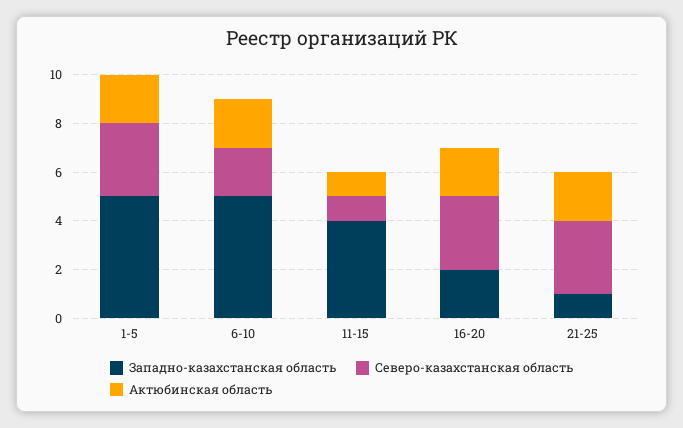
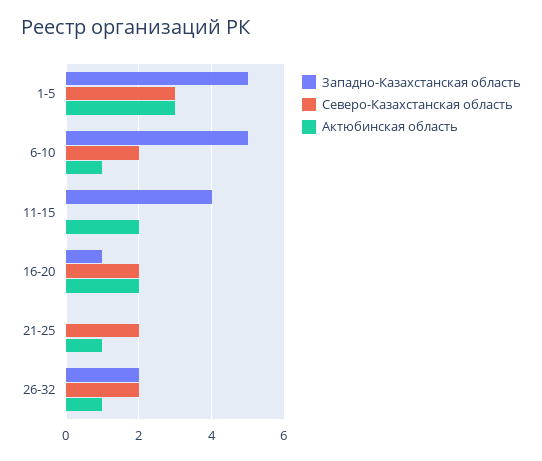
Актюбинская область, 1-5: 2 -> 3
Актюбинская область, 6-10: 2 -> 1
Северо-казахстанская область, 11-15: 1 -> 0
Актюбинская область, 11-15: 1 -> 2
Западно-казахстанская область, 16-20: 2 -> 1
Северо-казахстанская область, 16-20: 3 -> 2
Западно-казахстанская область, 21-25: 1 -> 0
Северо-казахстанская область, 21-25: 3 -> 2
Актюбинская область, 21-25: 2 -> 1
Западно-казахстанская область, 26-32: none -> 2
Северо-казахстанская область, 26-32: none -> 2
Актюбинская область, 26-32: none -> 1

